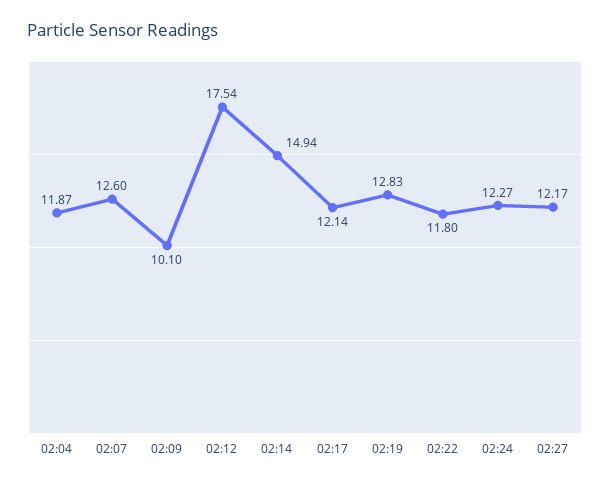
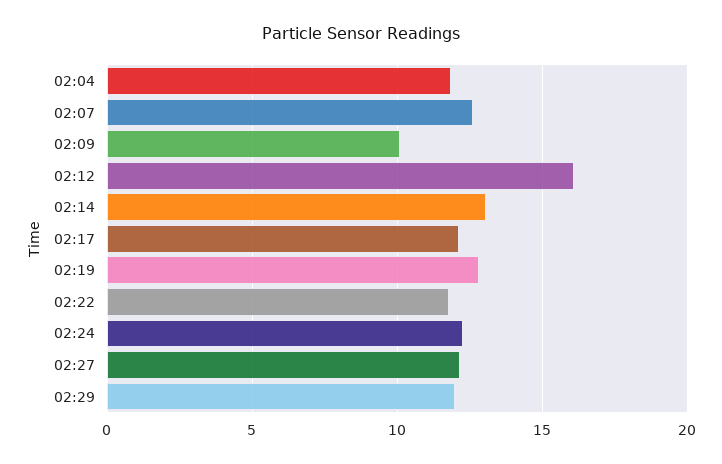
02:12: 17.54 -> 16
02:14: 14.94 -> 13
02:29: none -> 12

